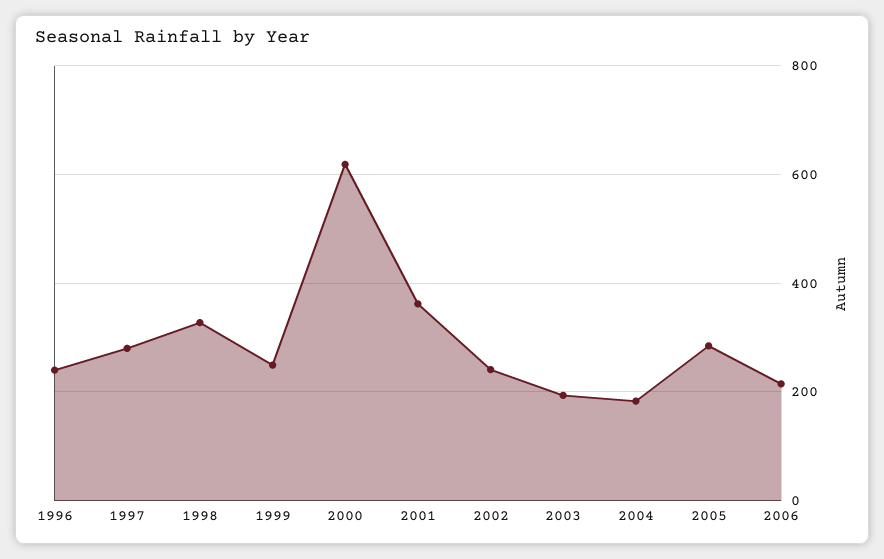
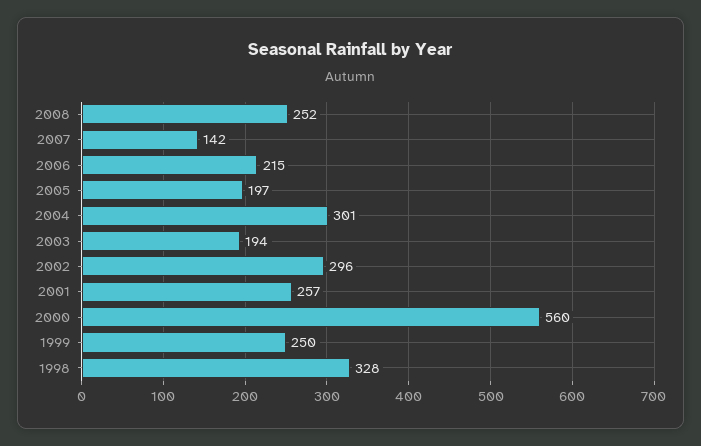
1996: 240 -> none
1997: 280 -> none
2000: 620 -> 560
2001: 360 -> 257
2002: 240 -> 296
2004: 180 -> 301
2005: 280 -> 197
2008: none -> 252
2007: none -> 142

